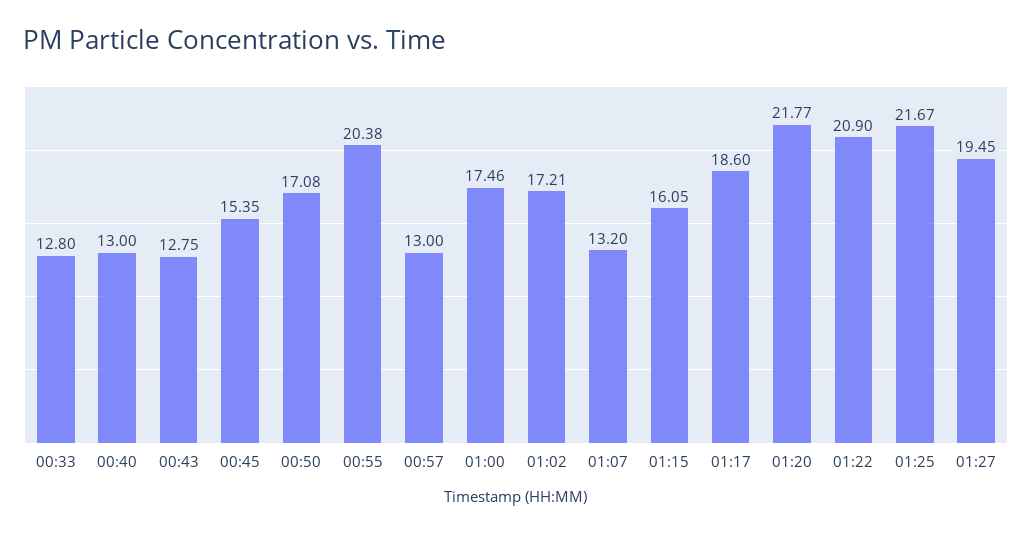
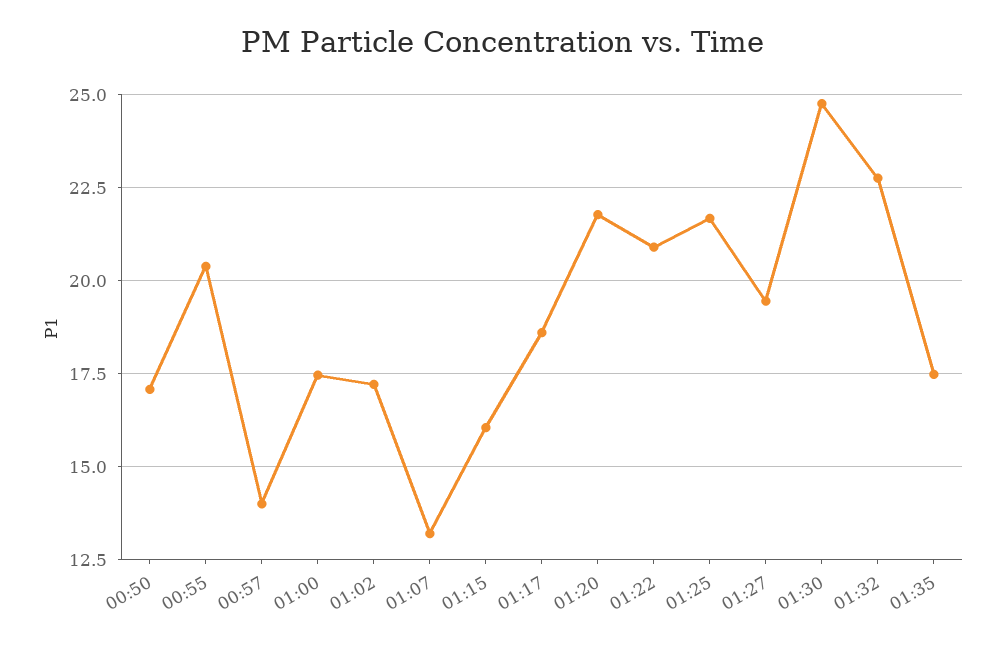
00:33: 12.8 -> none
00:40: 13 -> none
00:43: 12.75 -> none
00:45: 15.35 -> none
00:57: 13 -> 14
01:30: none -> 24.75
01:32: none -> 22.75
01:35: none -> 17.5

